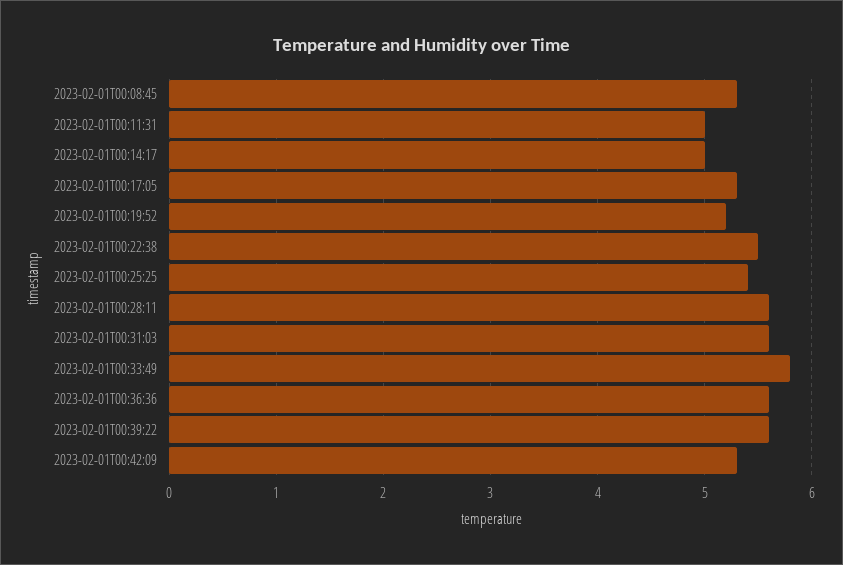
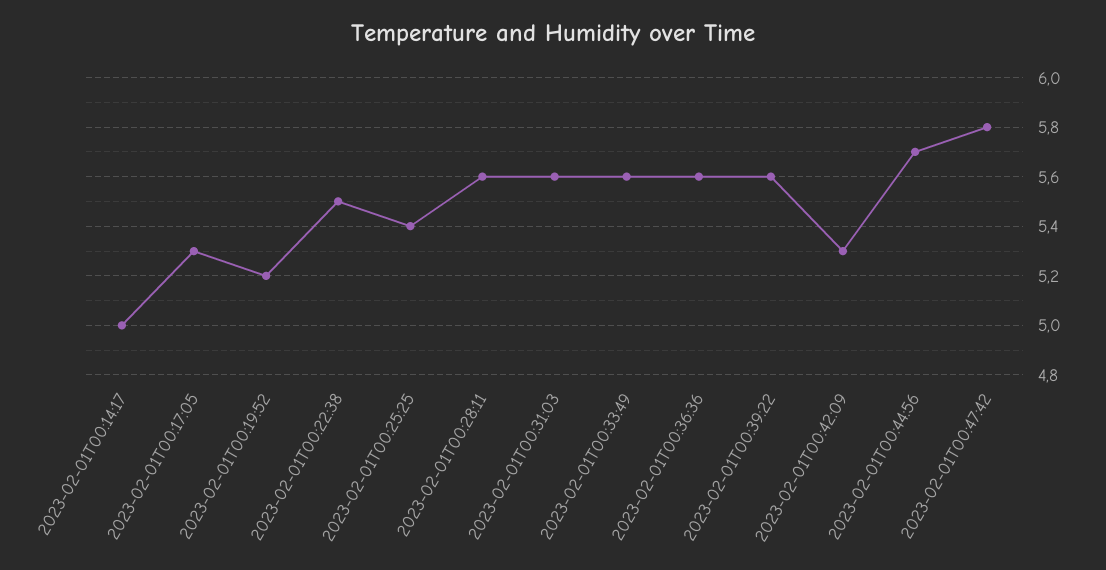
2023-02-01T00:08:45: 5.3 -> none
2023-02-01T00:11:31: 5 -> none
2023-02-01T00:33:49: 5.8 -> 5.6
2023-02-01T00:44:56: none -> 5.7
2023-02-01T00:47:42: none -> 5.8

